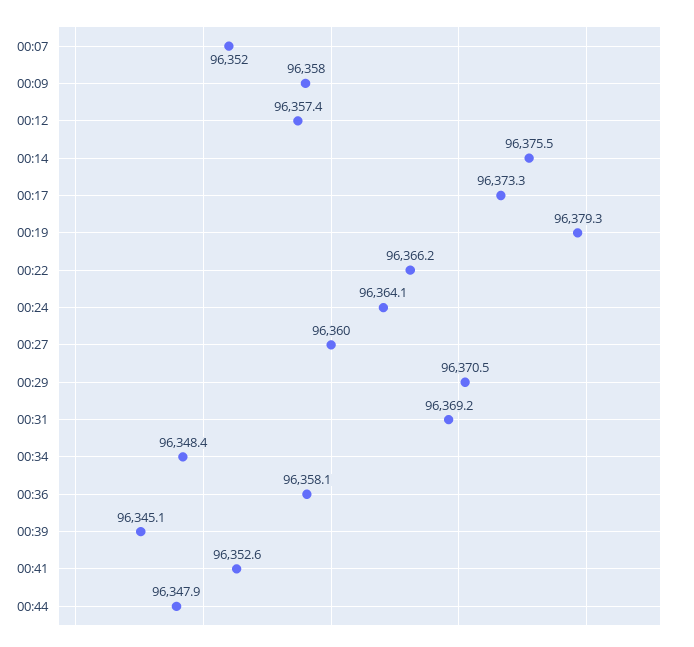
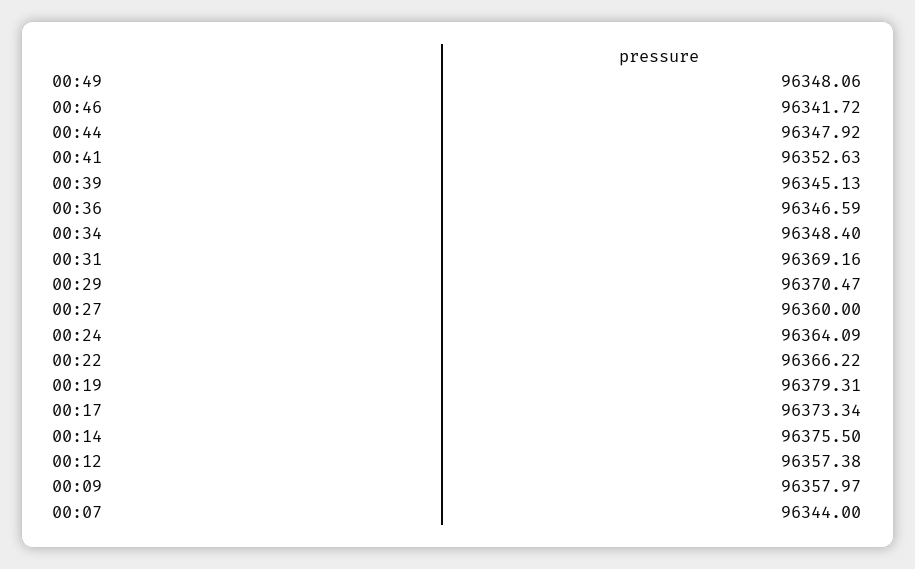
00:07: 96352 -> 96344
00:36: 96358.1 -> 96346.59
00:49: none -> 96348.06
00:46: none -> 96341.72

